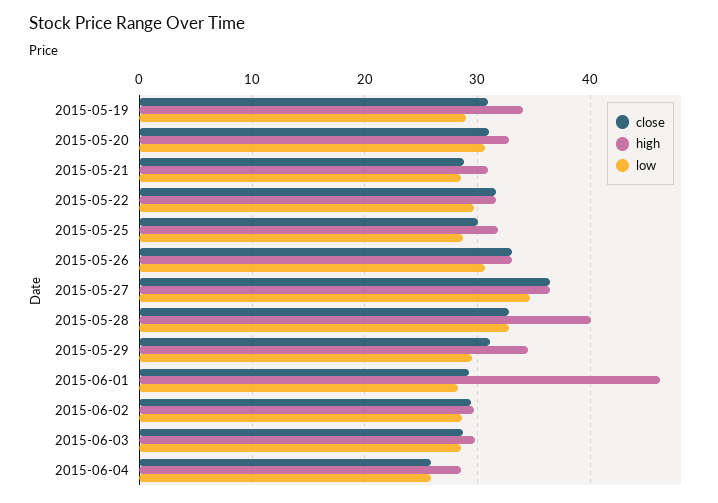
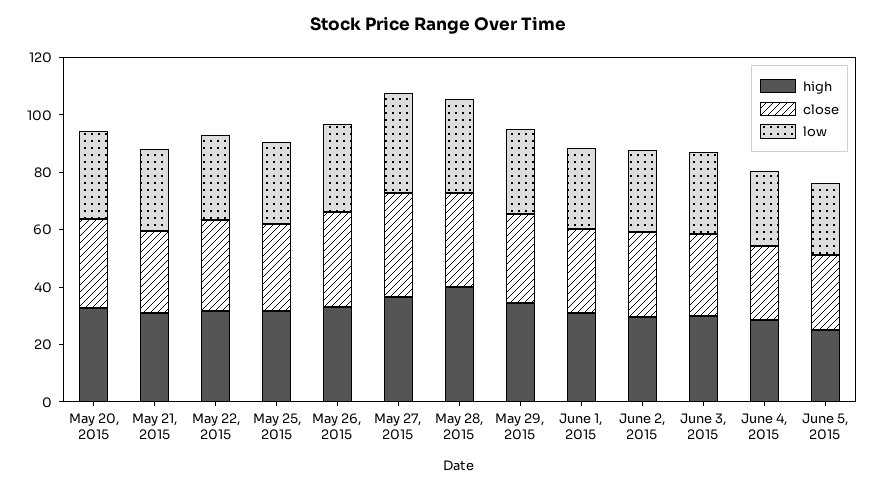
close, 2015-05-19: 31 -> none
high, 2015-05-19: 34 -> none
low, 2015-05-19: 29 -> none
high, 2015-06-01: 46 -> 30
high, June 5, 2015: none -> 25
close, June 5, 2015: none -> 25
low, June 5, 2015: none -> 25

